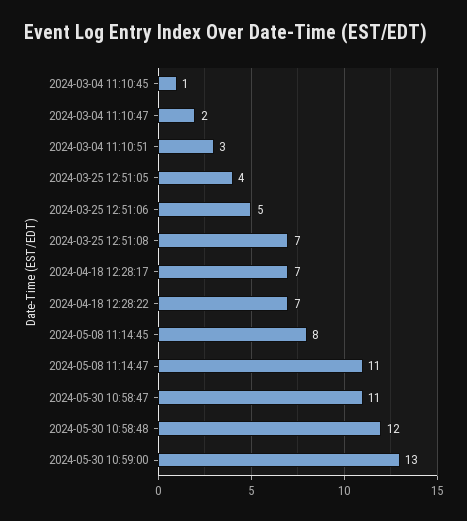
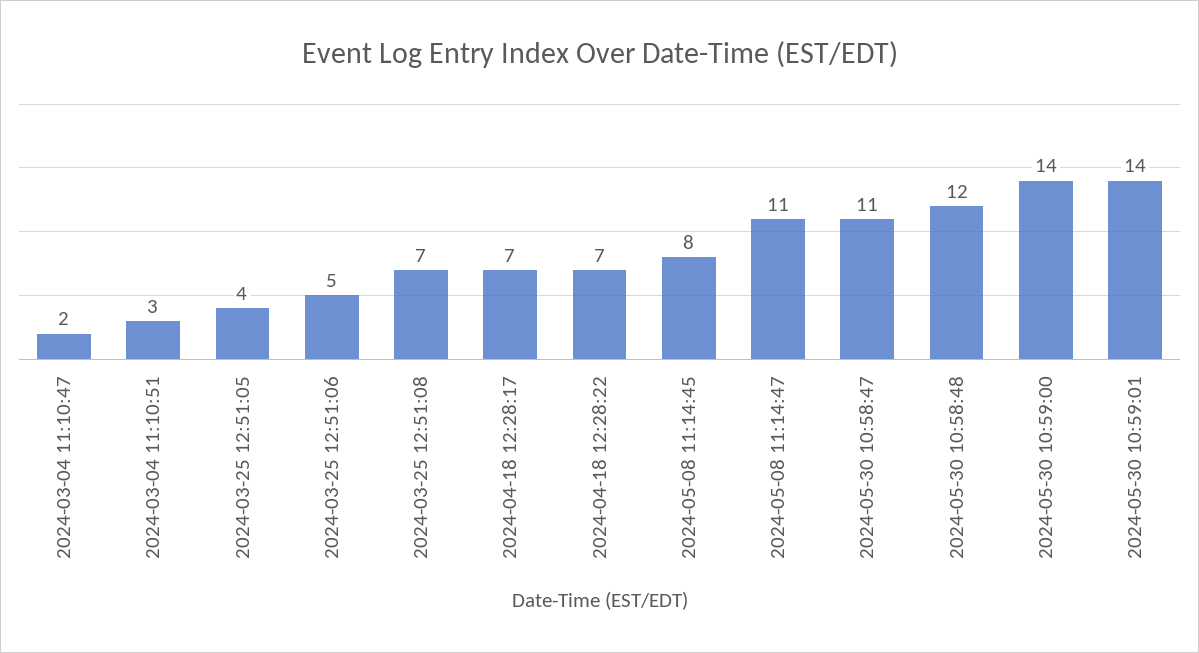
2024-03-04 11:10:45: 1 -> none
2024-05-30 10:59:00: 13 -> 14
2024-05-30 10:59:01: none -> 14

